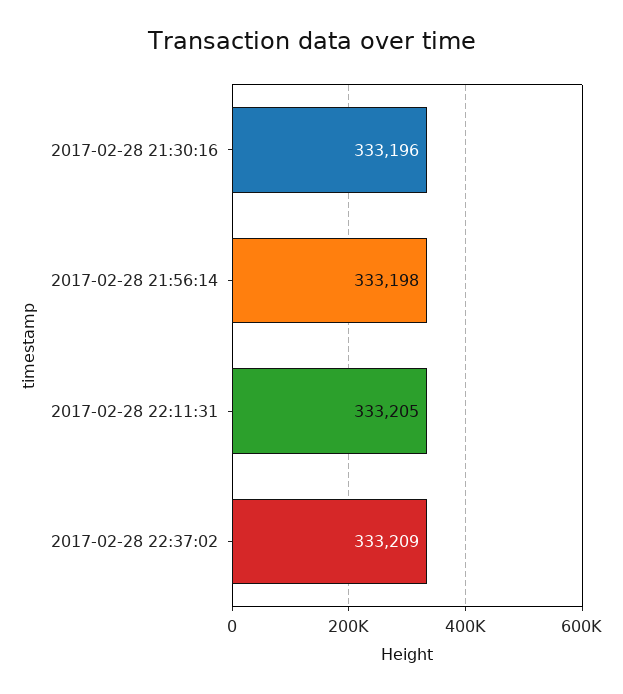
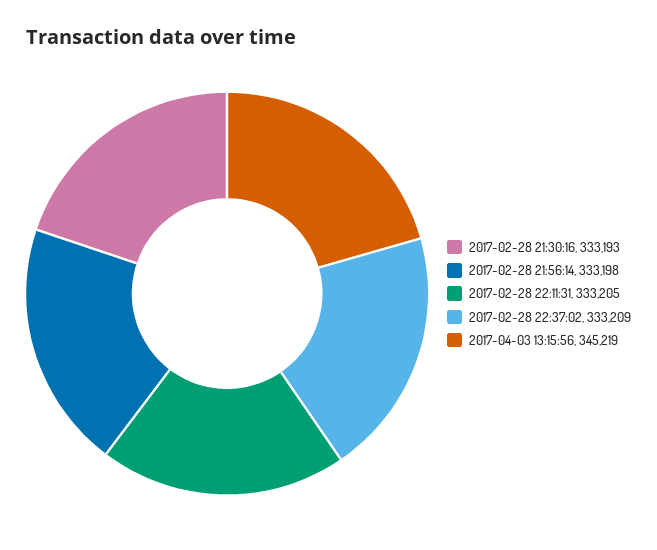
2017-02-28 21:30:16: 333196 -> 333193
2017-04-03 13:15:56: none -> 345219

